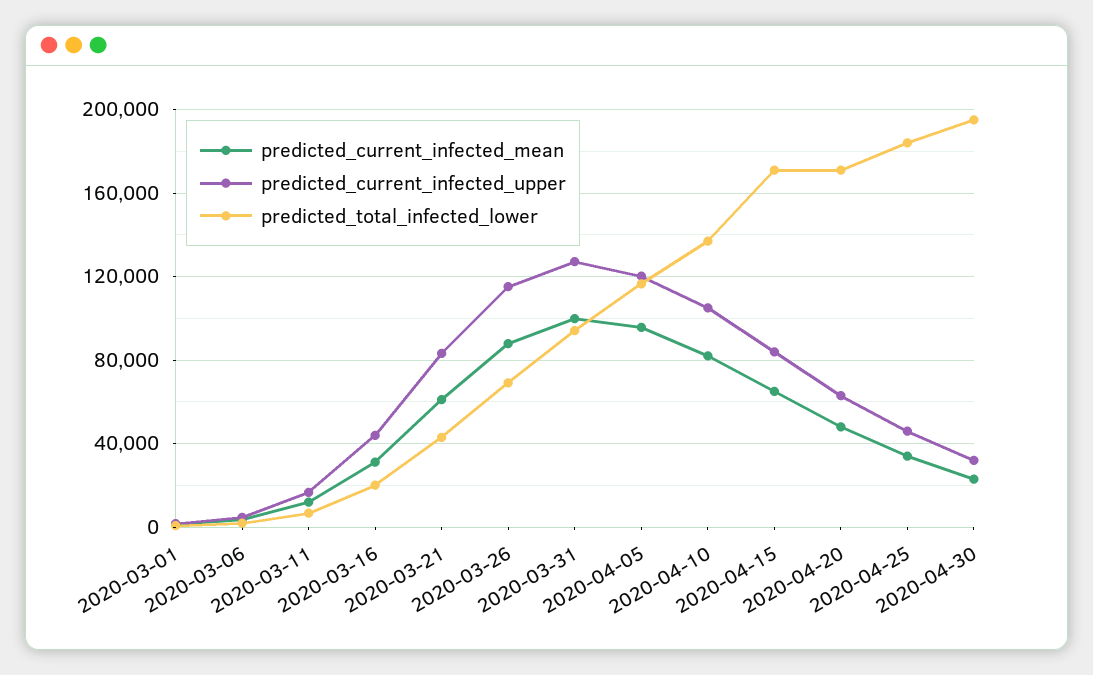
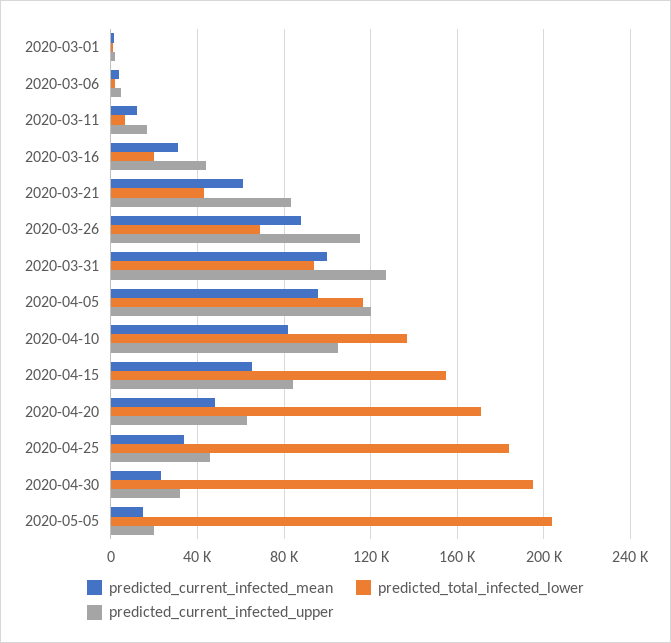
predicted_total_infected_lower, 2020-04-15: 170000 -> 155000
predicted_current_infected_mean, 2020-05-05: none -> 15000
predicted_total_infected_lower, 2020-05-05: none -> 205000
predicted_current_infected_upper, 2020-05-05: none -> 20000

